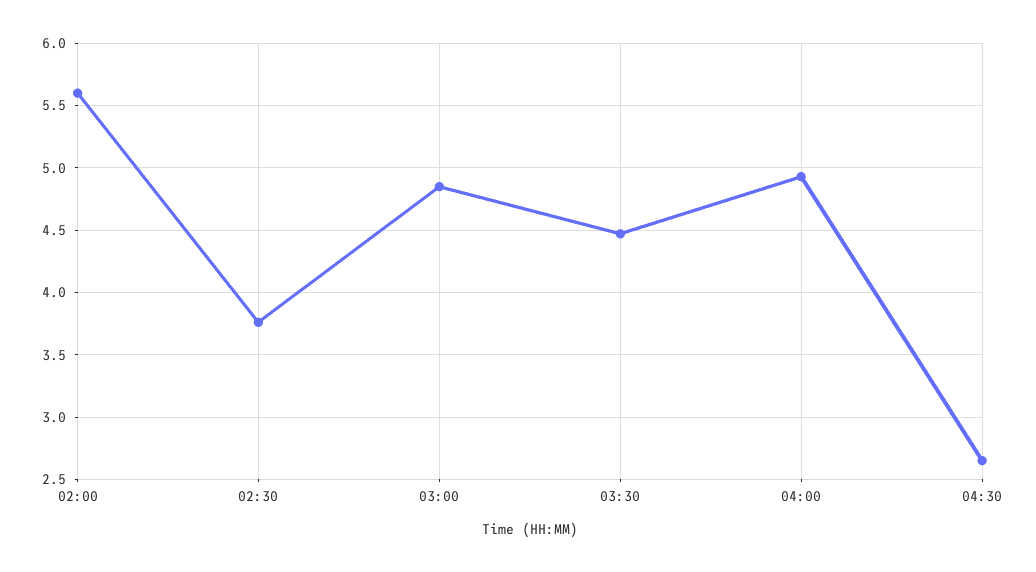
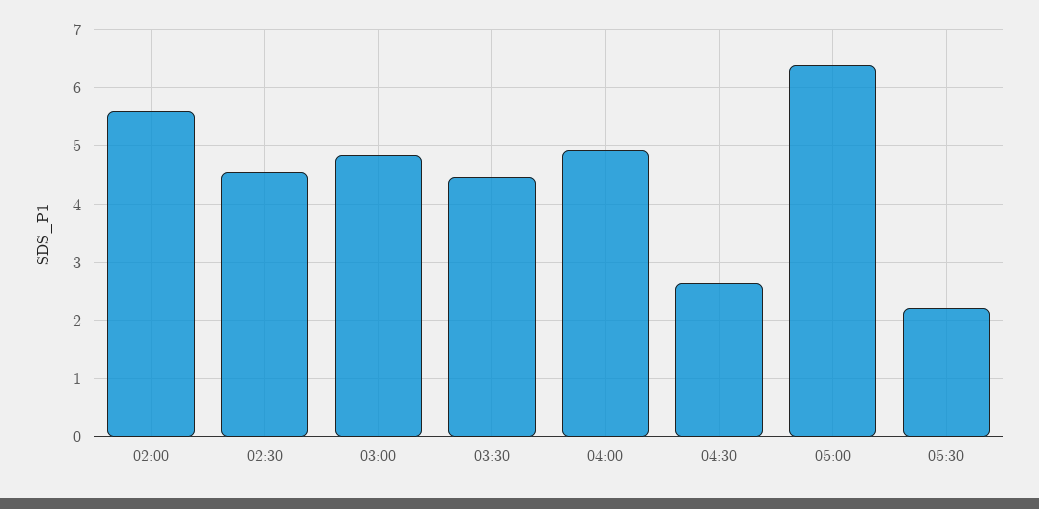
02:30: 3.75 -> 4.6
05:00: none -> 6.4
05:30: none -> 2.2

